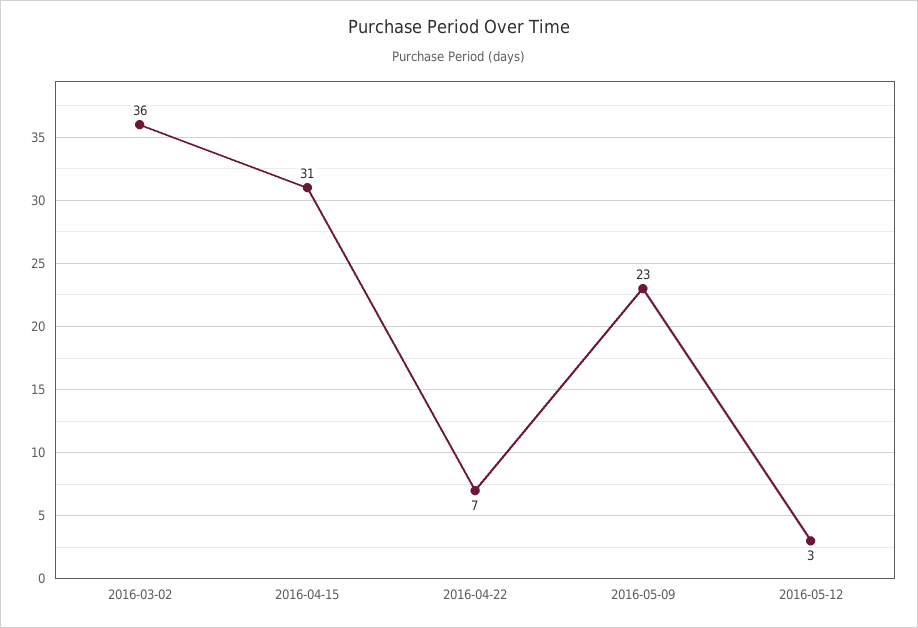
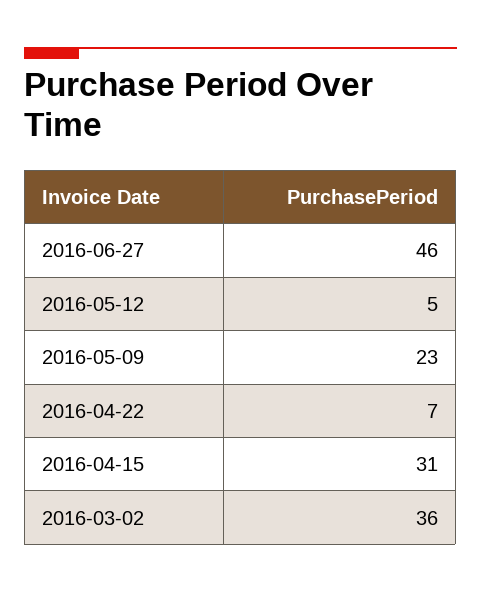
2016-05-12: 3 -> 5
2016-06-27: none -> 46

